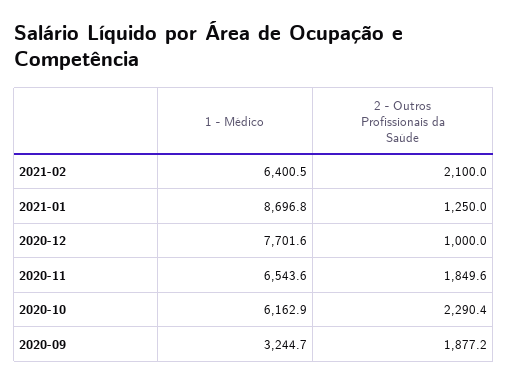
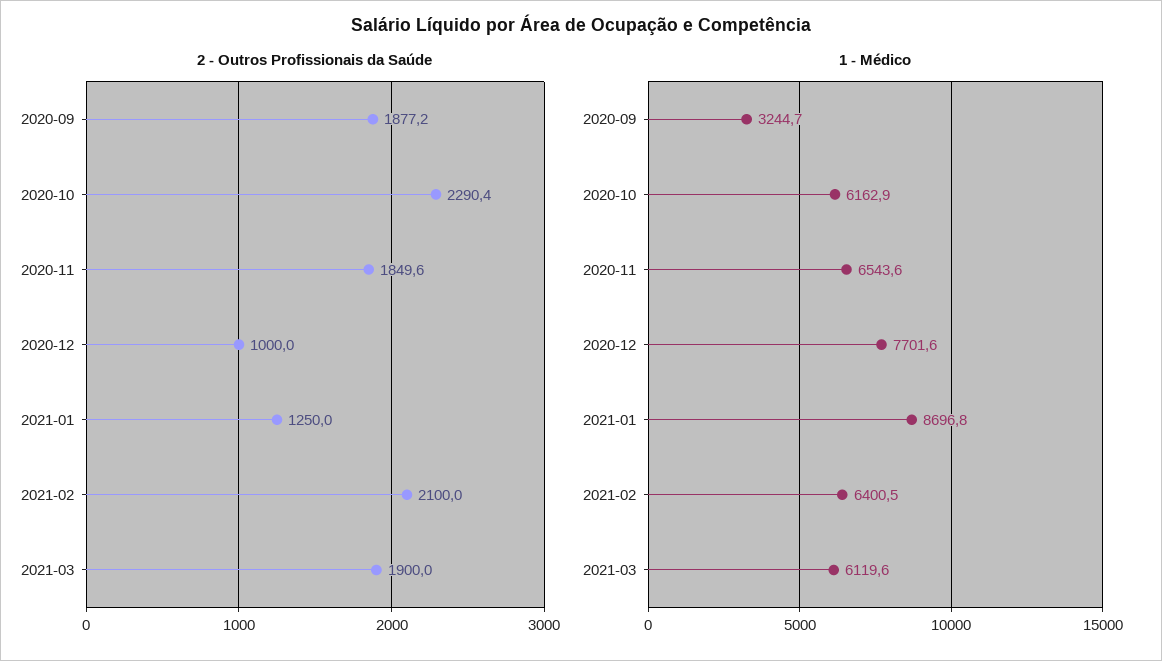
2 - Outros Profissionais da Saúde, 2021-03: none -> 1900
1 - Médico, 2021-03: none -> 6119.6

